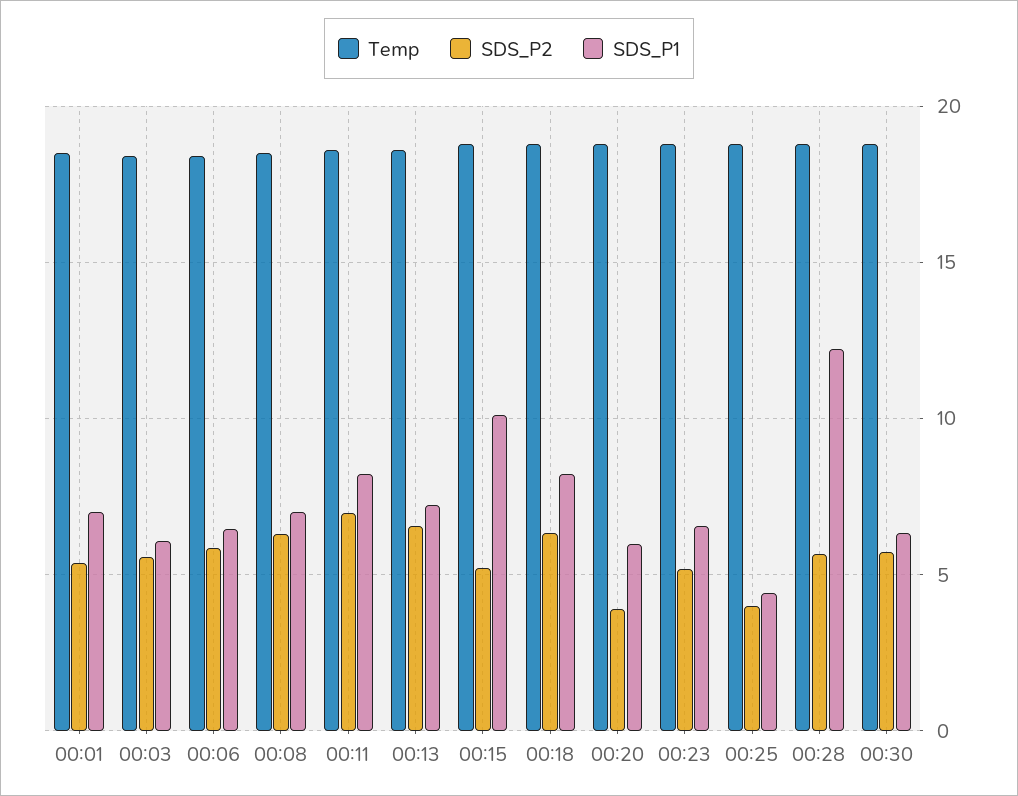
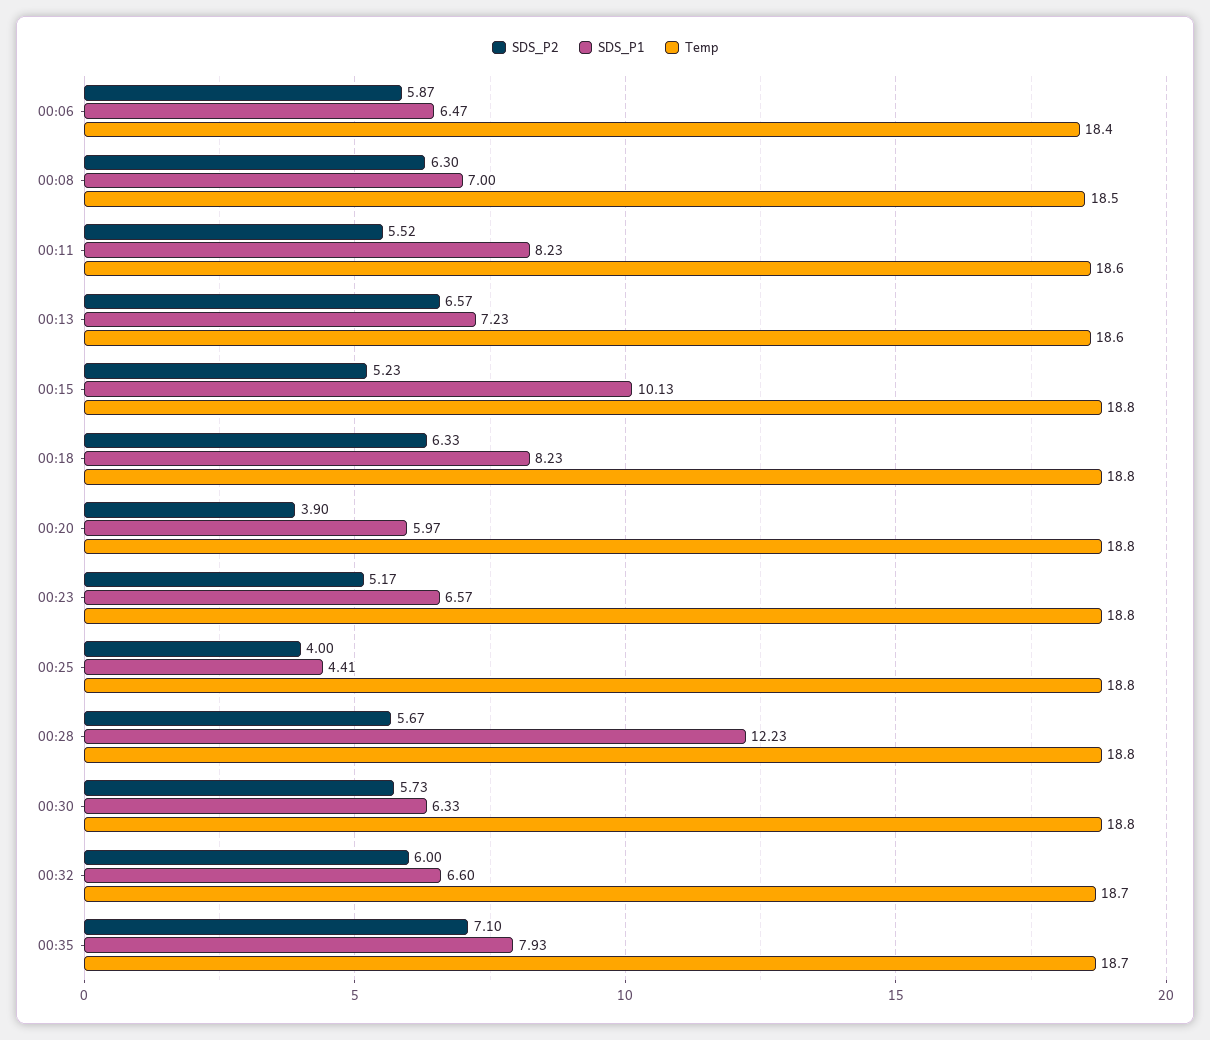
Temp, 00:01: 18.5 -> none
SDS_P2, 00:01: 5.5 -> none
SDS_P1, 00:01: 7 -> none
Temp, 00:03: 18.5 -> none
SDS_P2, 00:03: 5.5 -> none
SDS_P1, 00:03: 6 -> none
SDS_P2, 00:11: 7 -> 5.52
SDS_P2, 00:32: none -> 6
SDS_P1, 00:32: none -> 6.6
Temp, 00:32: none -> 18.7
SDS_P2, 00:35: none -> 7.1
SDS_P1, 00:35: none -> 7.93
Temp, 00:35: none -> 18.7

